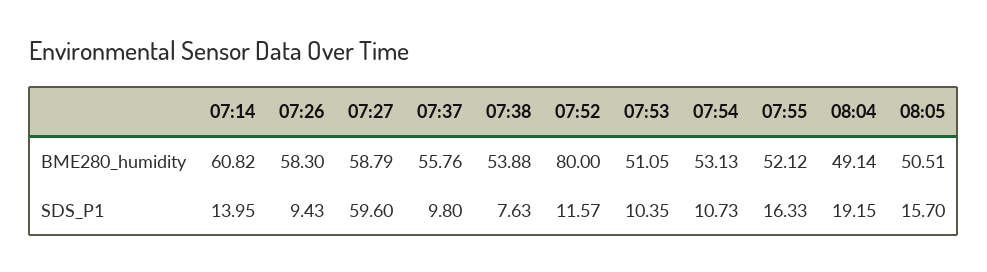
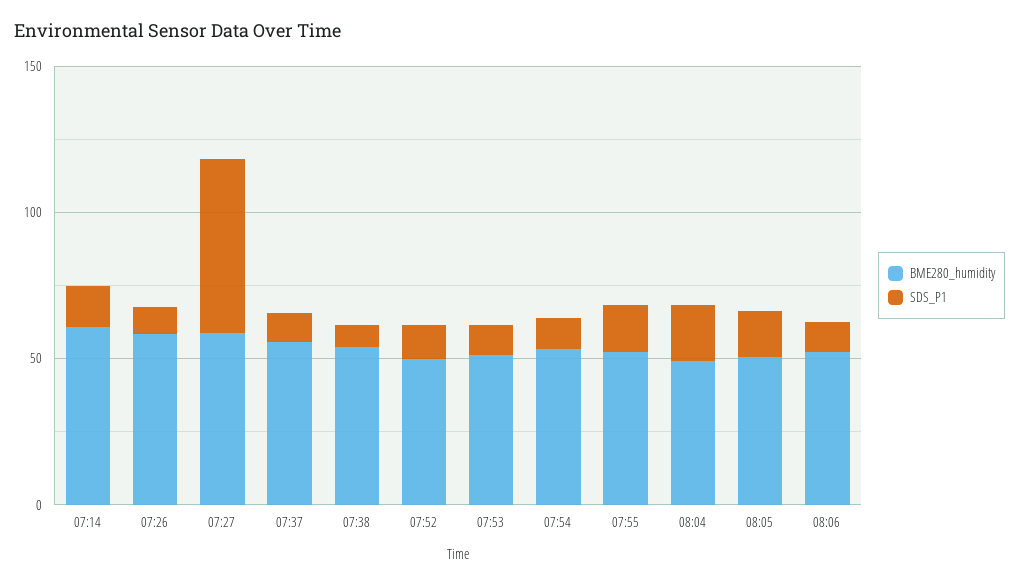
BME280_humidity, 07:52: 80 -> 50
BME280_humidity, 08:06: none -> 50
SDS_P1, 08:06: none -> 10

